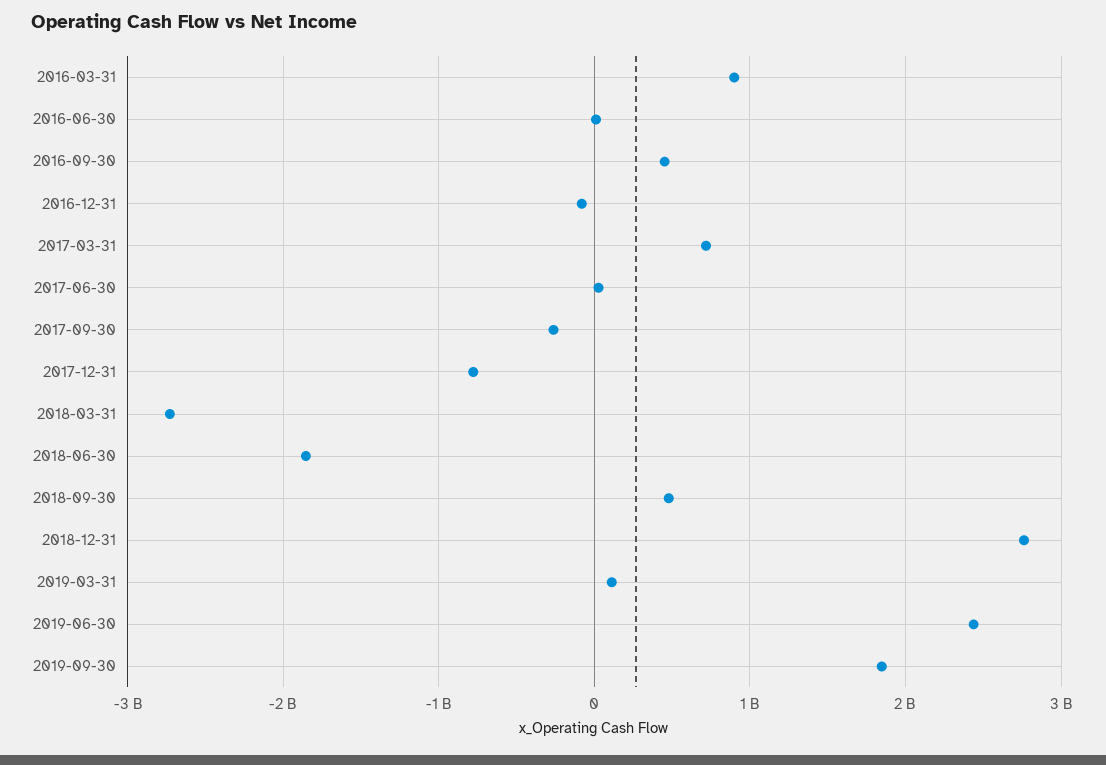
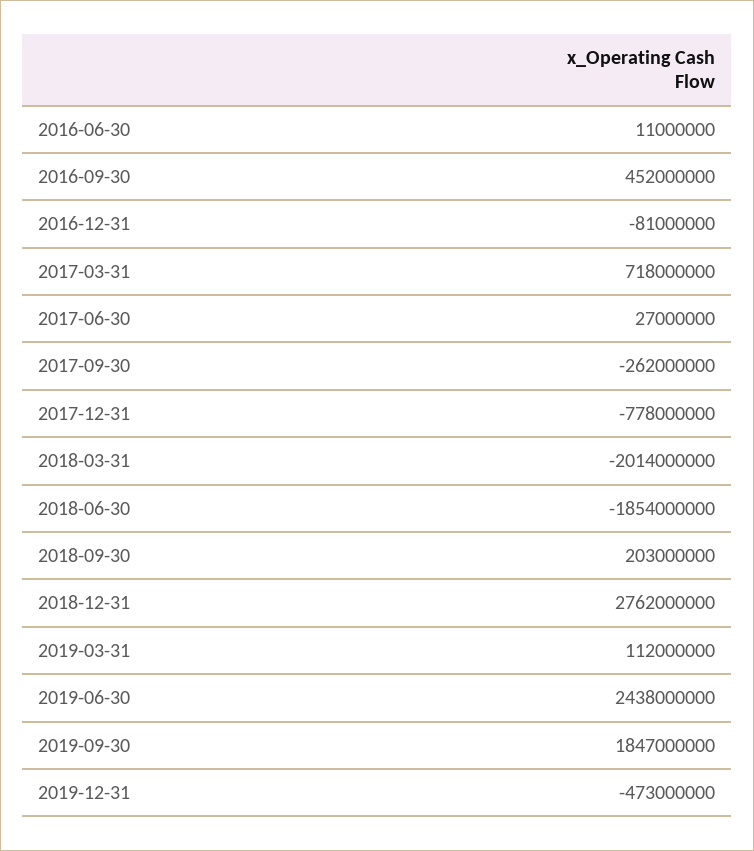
2016-03-31: 900000000 -> none
2018-03-31: -2700000000 -> -2014000000
2018-09-30: 500000000 -> 203000000
2019-12-31: none -> -473000000

